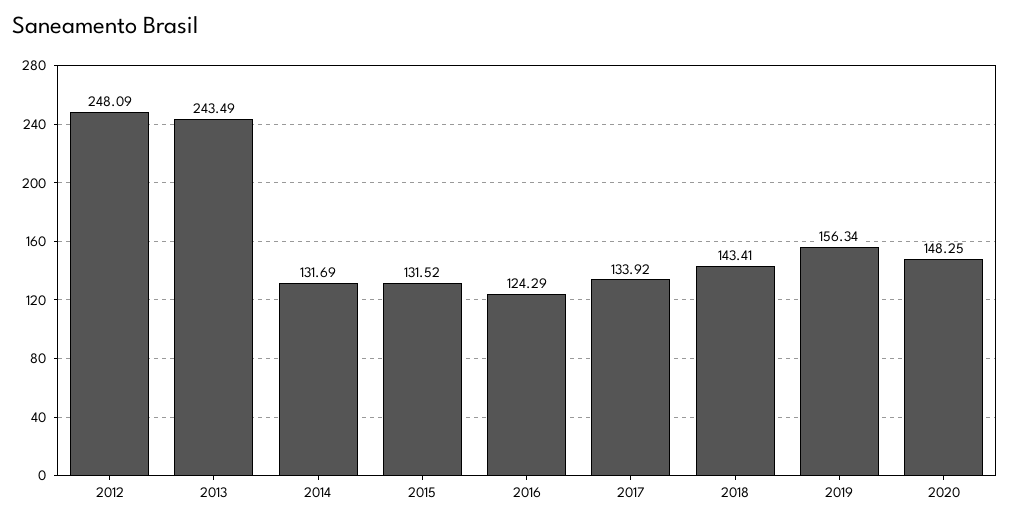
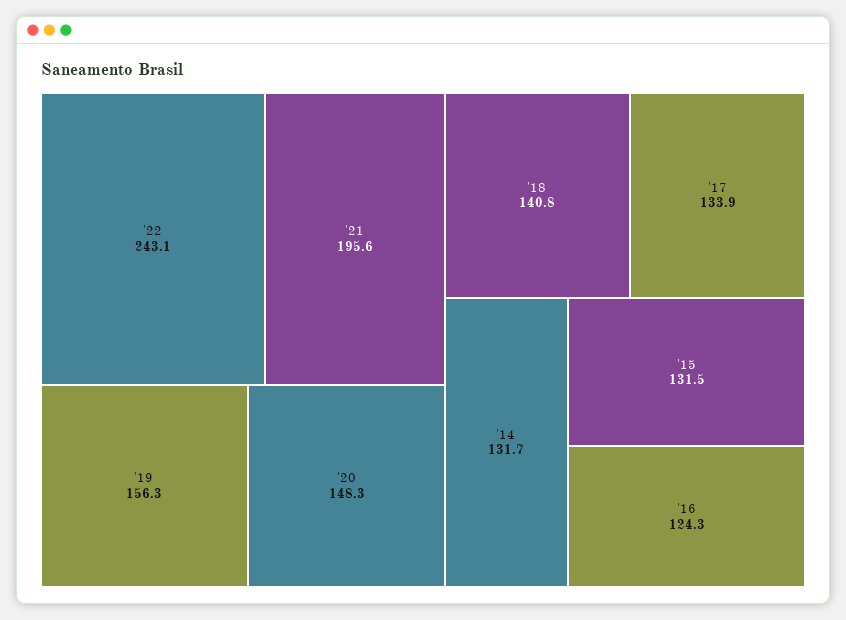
2012: 248.09 -> none
2013: 243.49 -> none
2018: 143.41 -> 140.8
'22: none -> 243.1
'21: none -> 195.6

